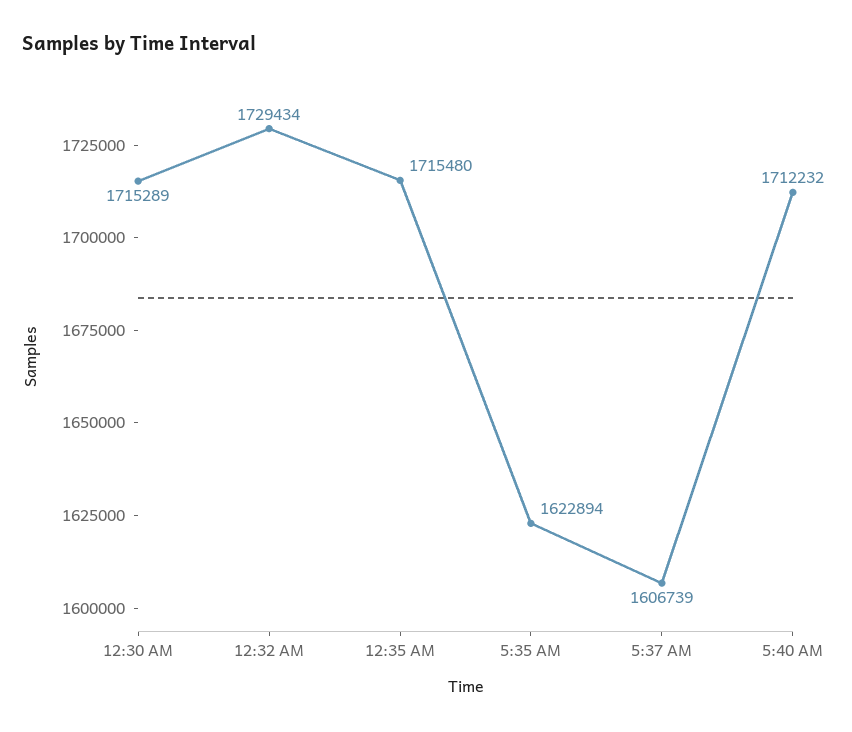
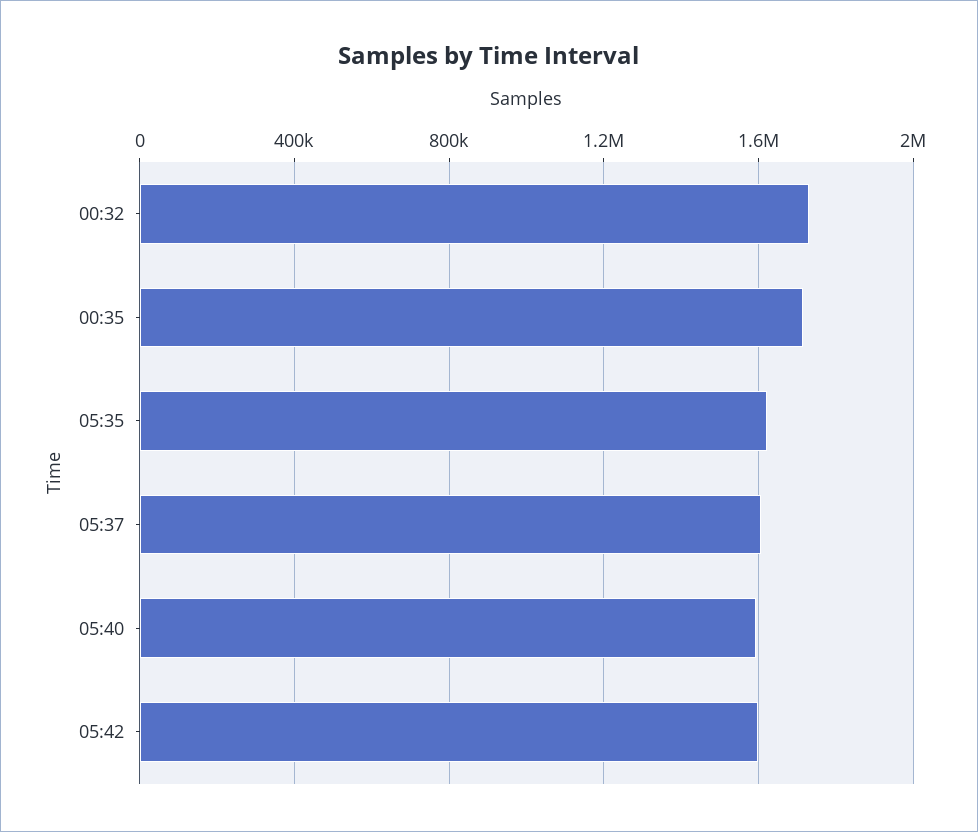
12:30 AM: 1715289 -> none
5:40 AM: 1712232 -> 1600000
05:42: none -> 1600000

